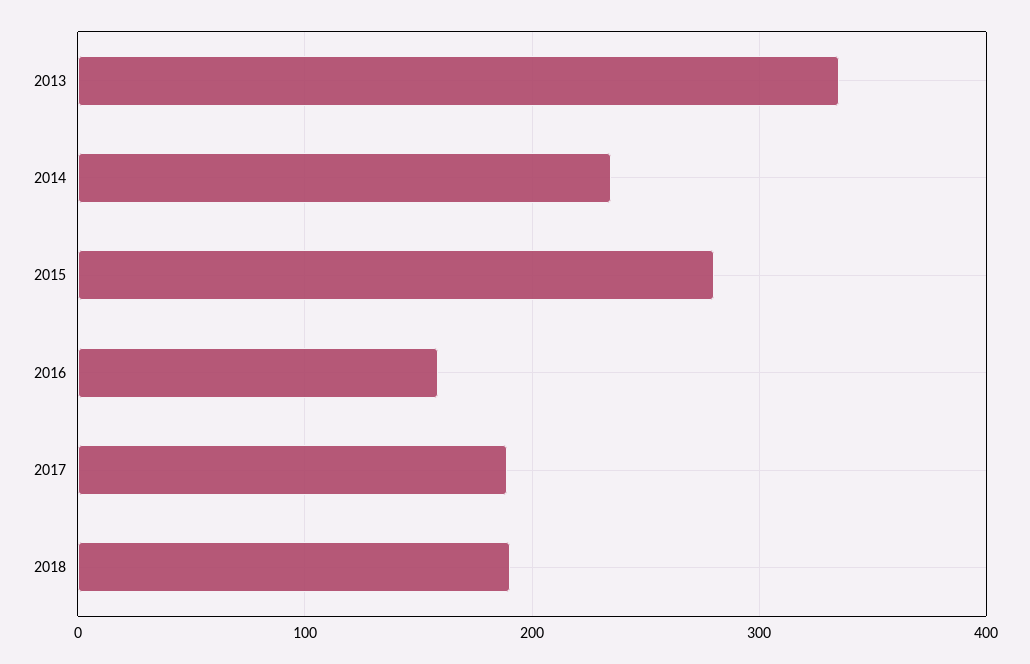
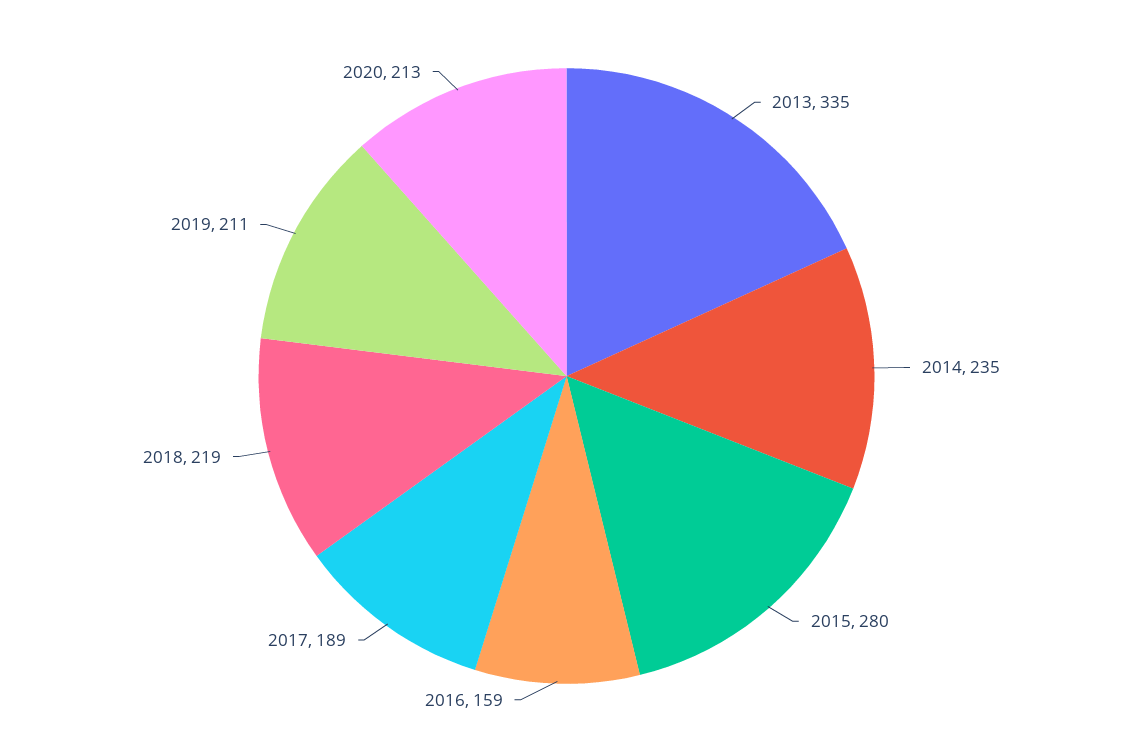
2018: 190 -> 219
2019: none -> 211
2020: none -> 213

